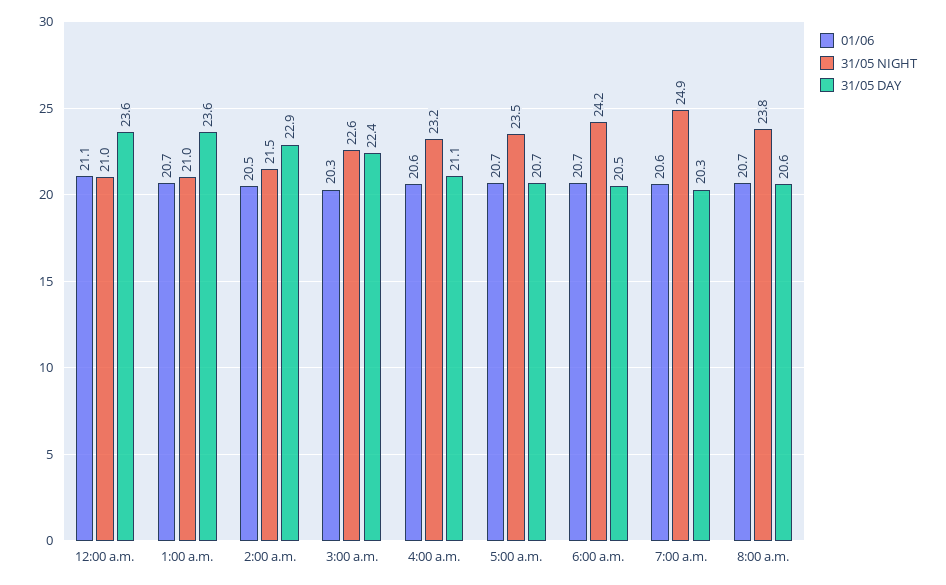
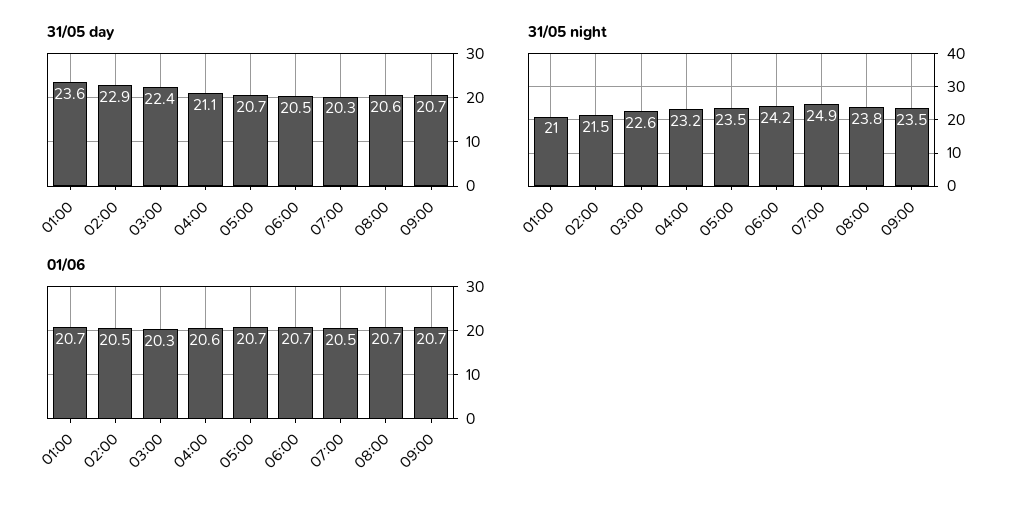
01/06, 12:00 a.m.: 21.1 -> none
31/05 NIGHT, 12:00 a.m.: 21 -> none
31/05 DAY, 12:00 a.m.: 23.6 -> none
01/06, 7:00 a.m.: 20.6 -> 20.5
31/05 DAY, 09:00: none -> 20.7
31/05 NIGHT, 09:00: none -> 23.5
01/06, 09:00: none -> 20.7

